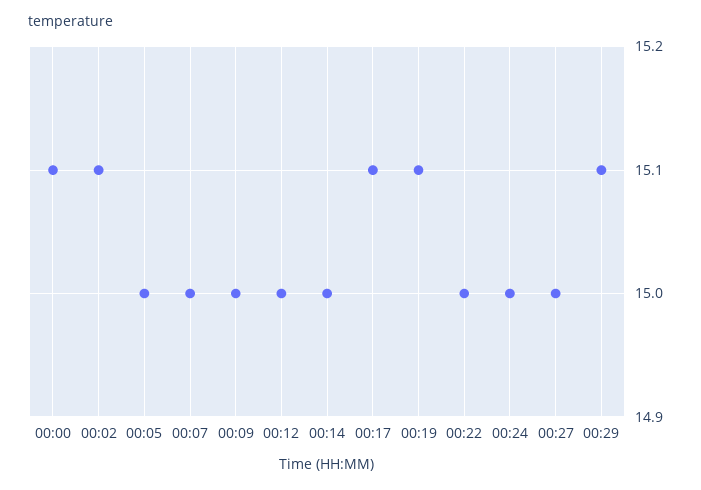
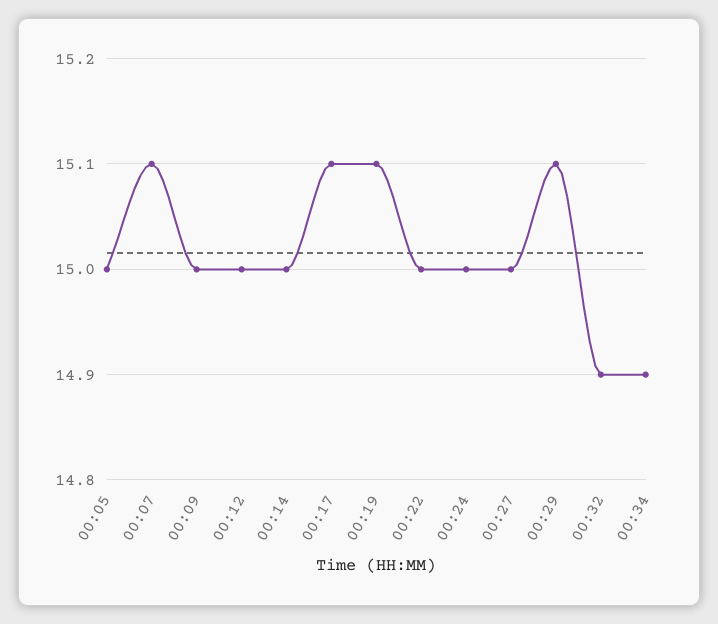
00:00: 15.1 -> none
00:02: 15.1 -> none
00:07: 15 -> 15.1
00:32: none -> 14.9
00:34: none -> 14.9

